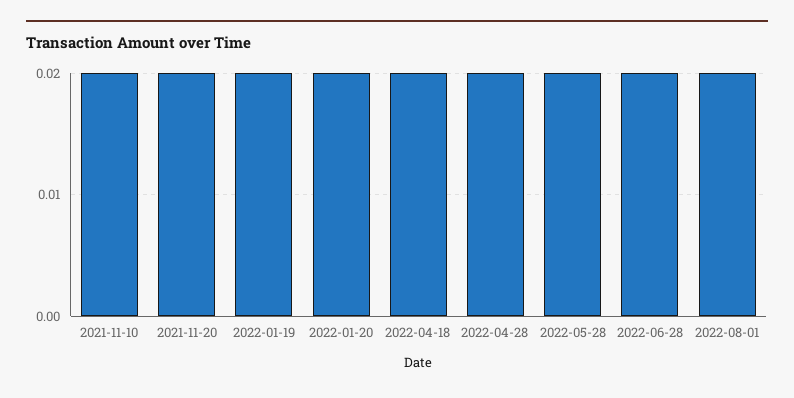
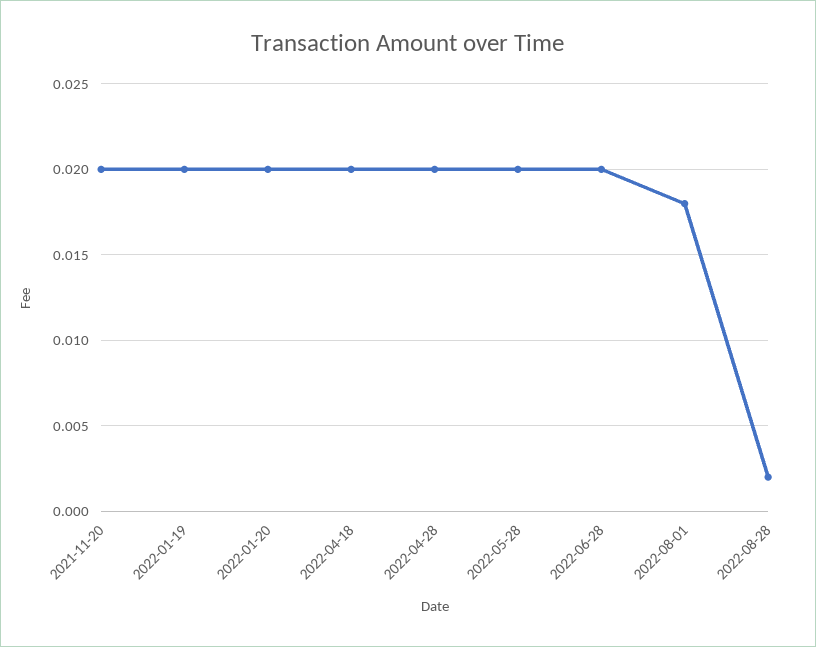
2021-11-10: 0.02 -> none
2022-08-01: 0.02 -> 0.018
2022-08-28: none -> 0.002

